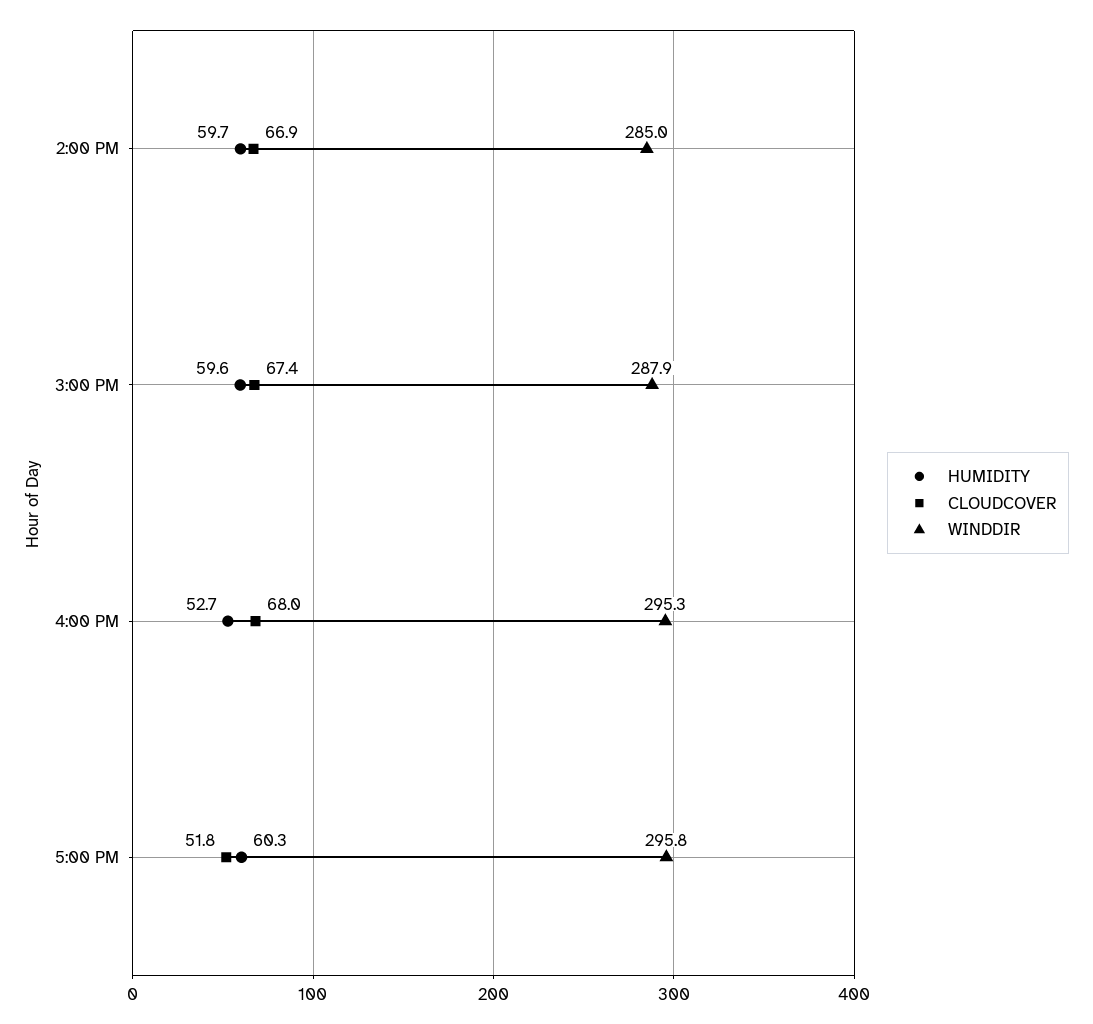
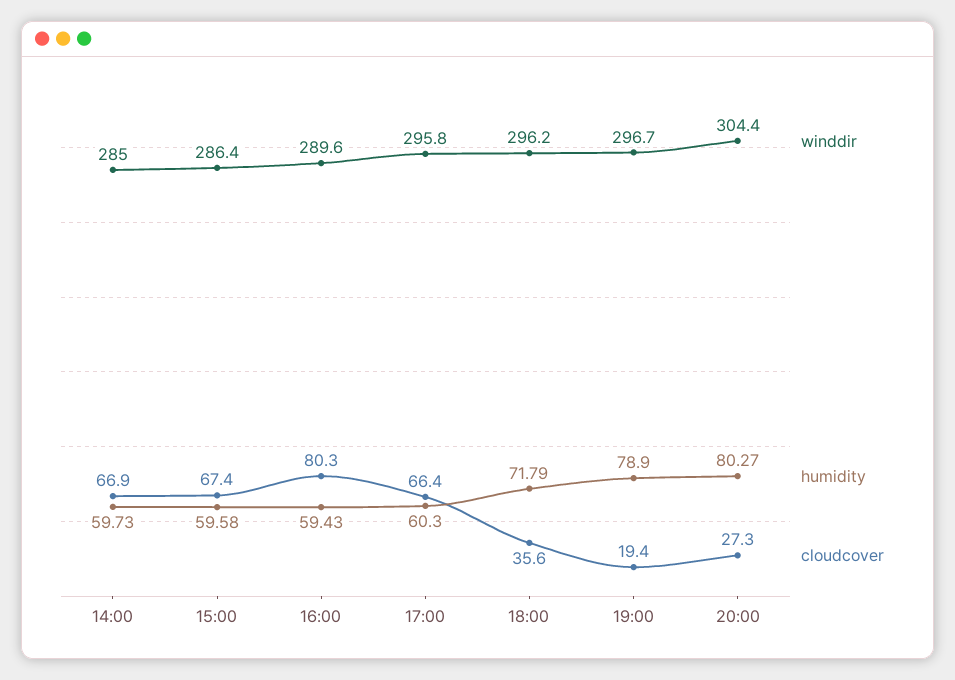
WINDDIR, 3:00 PM: 287.9 -> 286.4
HUMIDITY, 4:00 PM: 52.7 -> 59.43
CLOUDCOVER, 4:00 PM: 68 -> 80.3
WINDDIR, 4:00 PM: 295.3 -> 289.6
CLOUDCOVER, 5:00 PM: 51.8 -> 66.4
WINDDIR, 18:00: none -> 296.2
HUMIDITY, 18:00: none -> 71.79
CLOUDCOVER, 18:00: none -> 35.6
WINDDIR, 19:00: none -> 296.7
HUMIDITY, 19:00: none -> 78.9
CLOUDCOVER, 19:00: none -> 19.4
WINDDIR, 20:00: none -> 304.4
HUMIDITY, 20:00: none -> 80.27
CLOUDCOVER, 20:00: none -> 27.3

